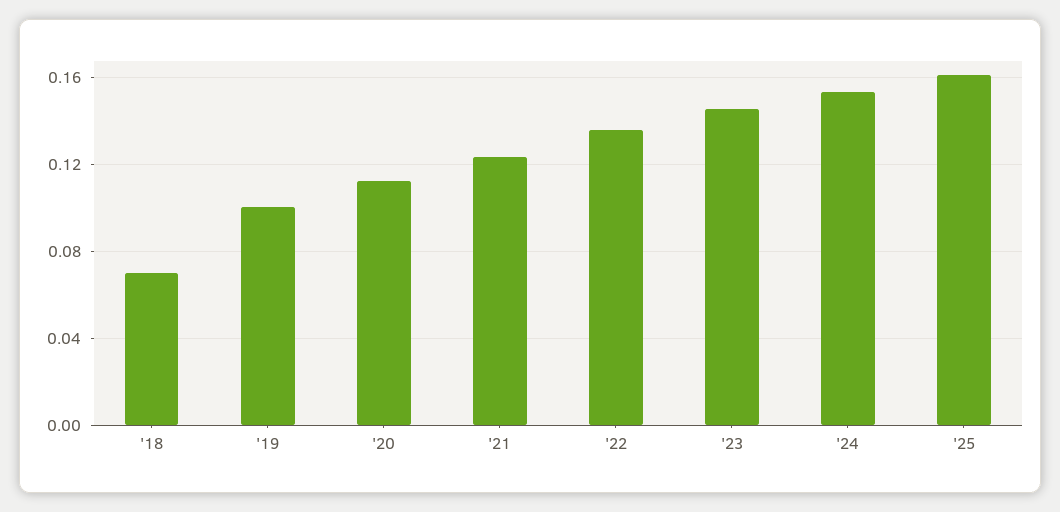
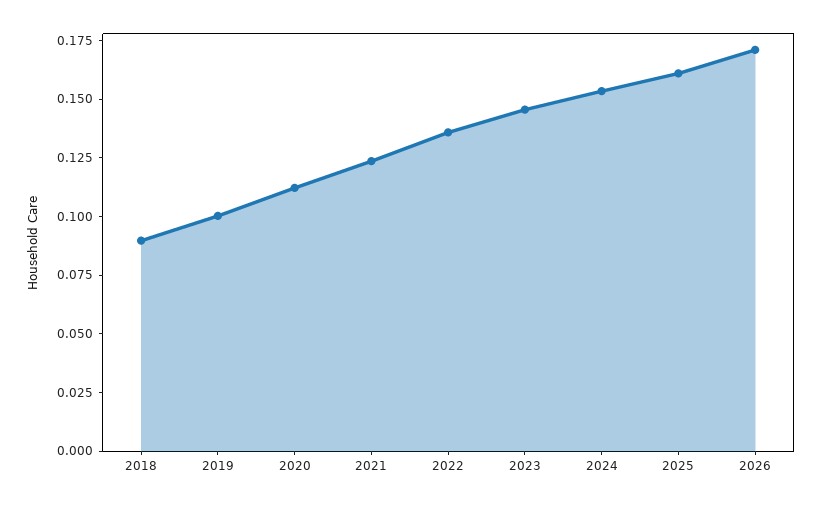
'18: 0.07 -> 0.09
2026: none -> 0.17

